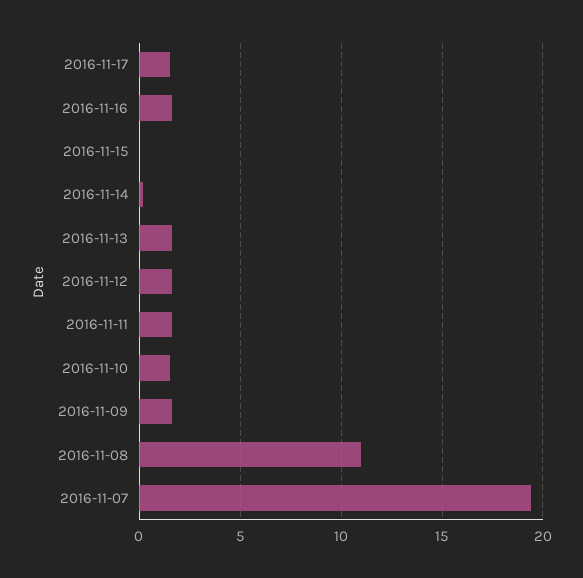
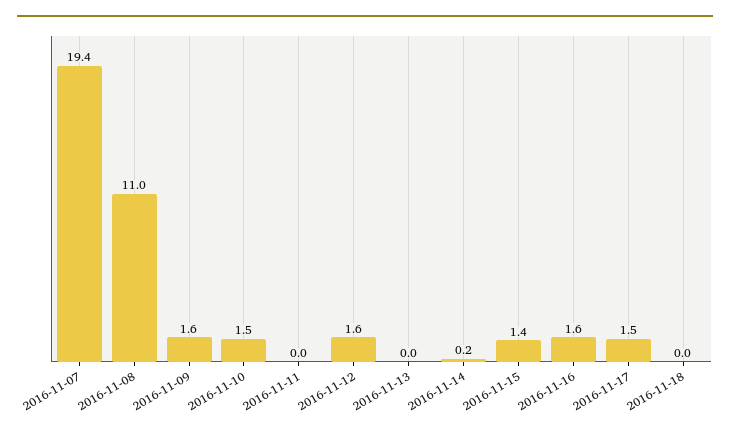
2016-11-15: 0 -> 1.4
2016-11-13: 1.5 -> 0
2016-11-11: 1.5 -> 0
2016-11-18: none -> 0

